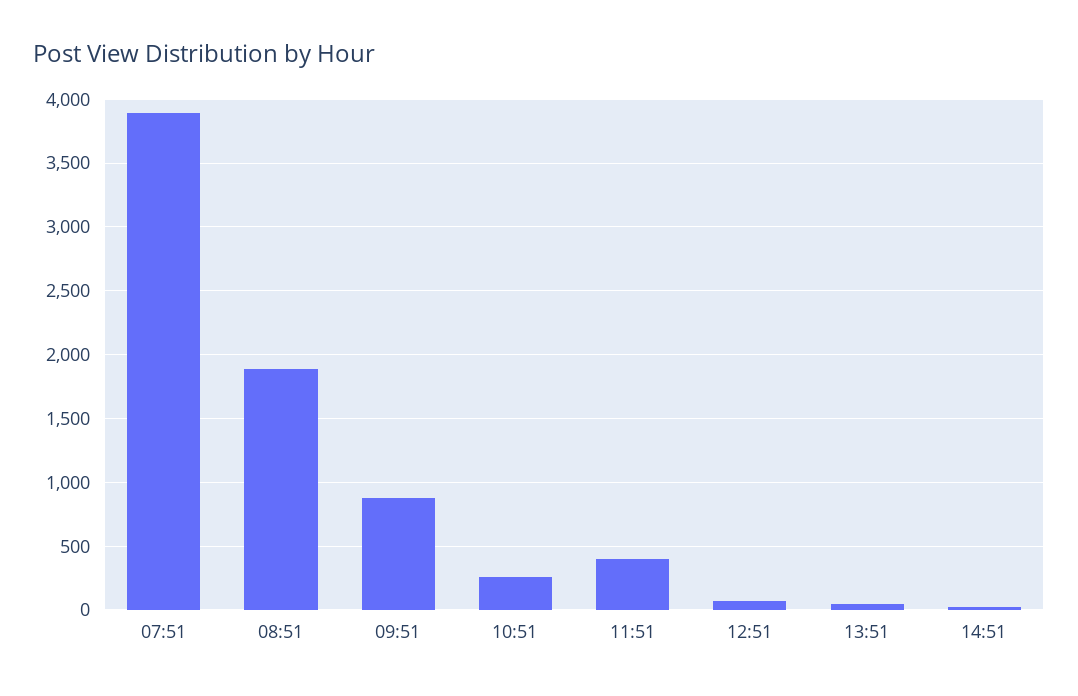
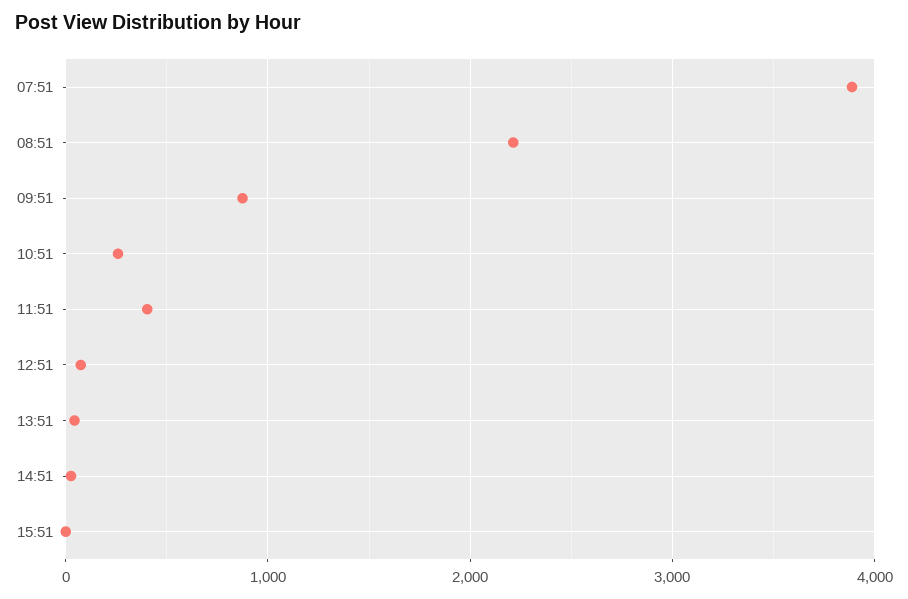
08:51: 1900 -> 2200
15:51: none -> 0

